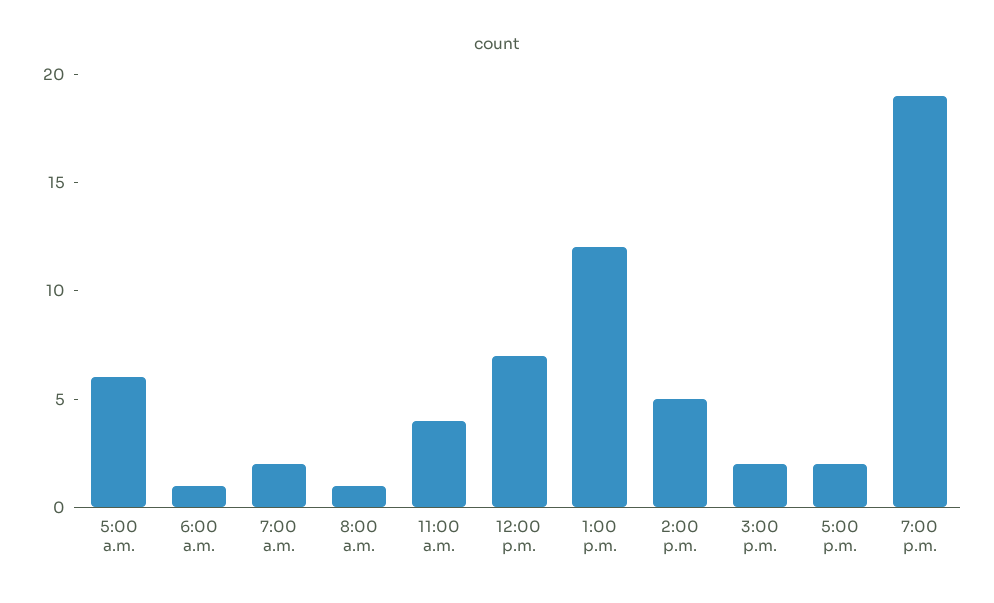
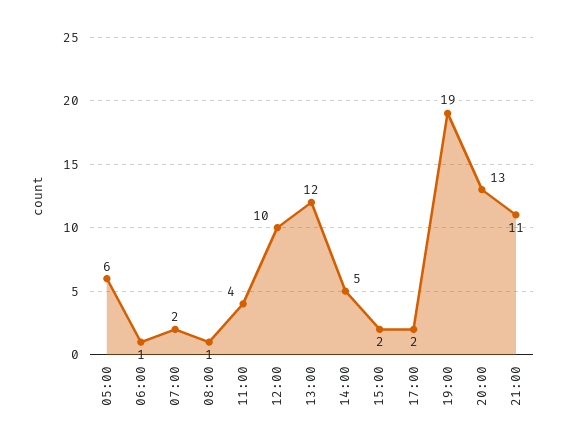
12:00 p.m.: 7 -> 10
20:00: none -> 13
21:00: none -> 11

